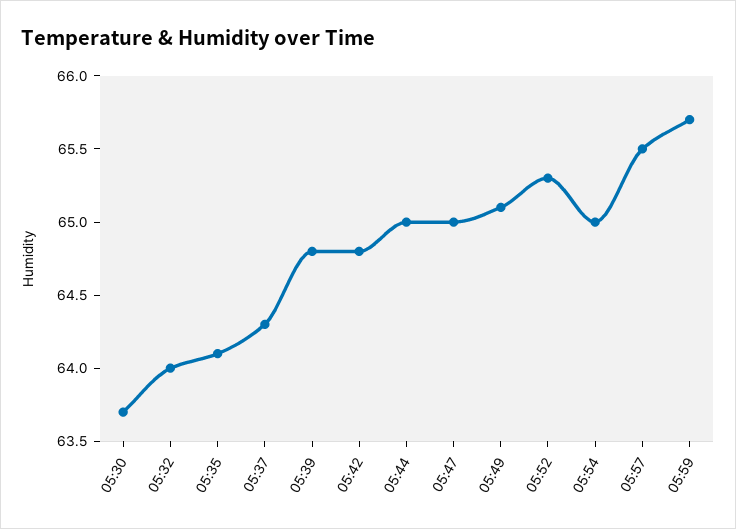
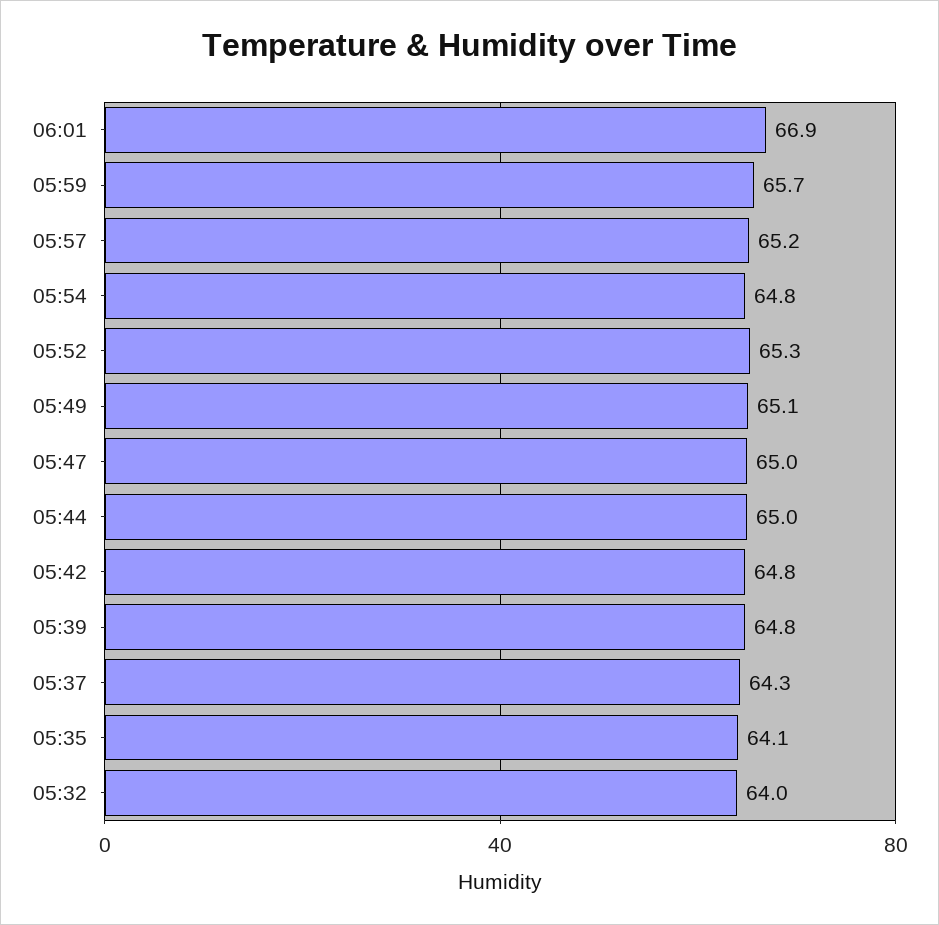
05:30: 63.7 -> none
05:54: 65 -> 64.8
05:57: 65.5 -> 65.2
06:01: none -> 66.9

